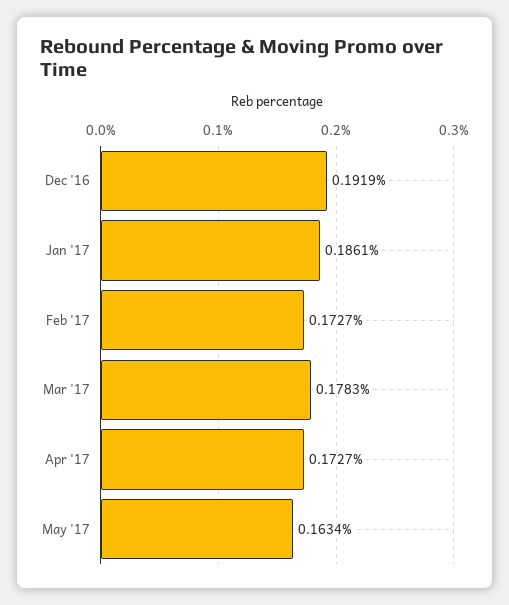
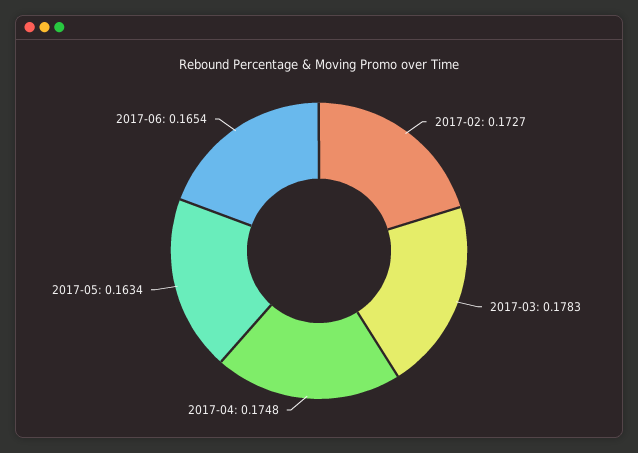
Dec '16: 0.1919 -> none
Jan '17: 0.1861 -> none
Apr '17: 0.1727 -> 0.1748
2017-06: none -> 0.1654

